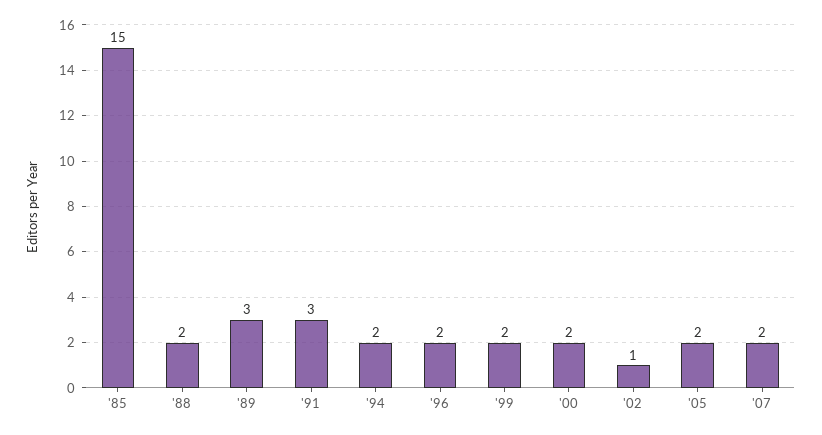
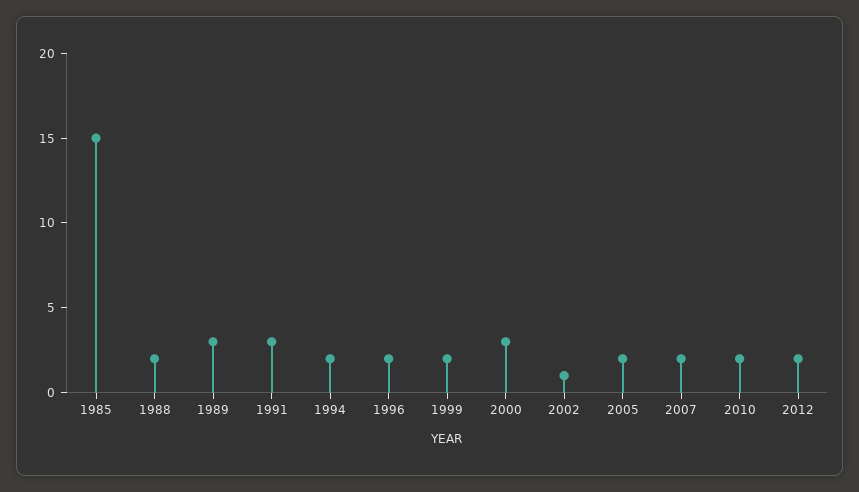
'00: 2 -> 3
2010: none -> 2
2012: none -> 2

